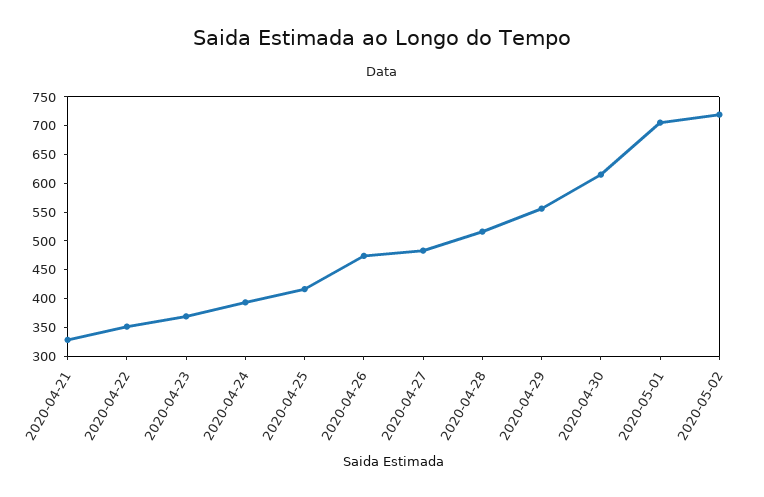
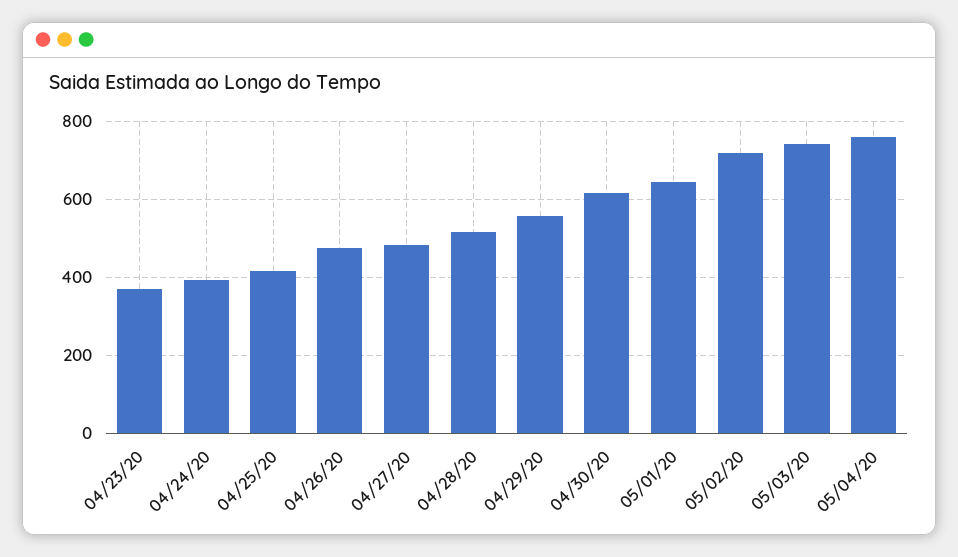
2020-04-21: 325 -> none
2020-04-22: 350 -> none
2020-05-01: 700 -> 640
05/03/20: none -> 740
05/04/20: none -> 760

